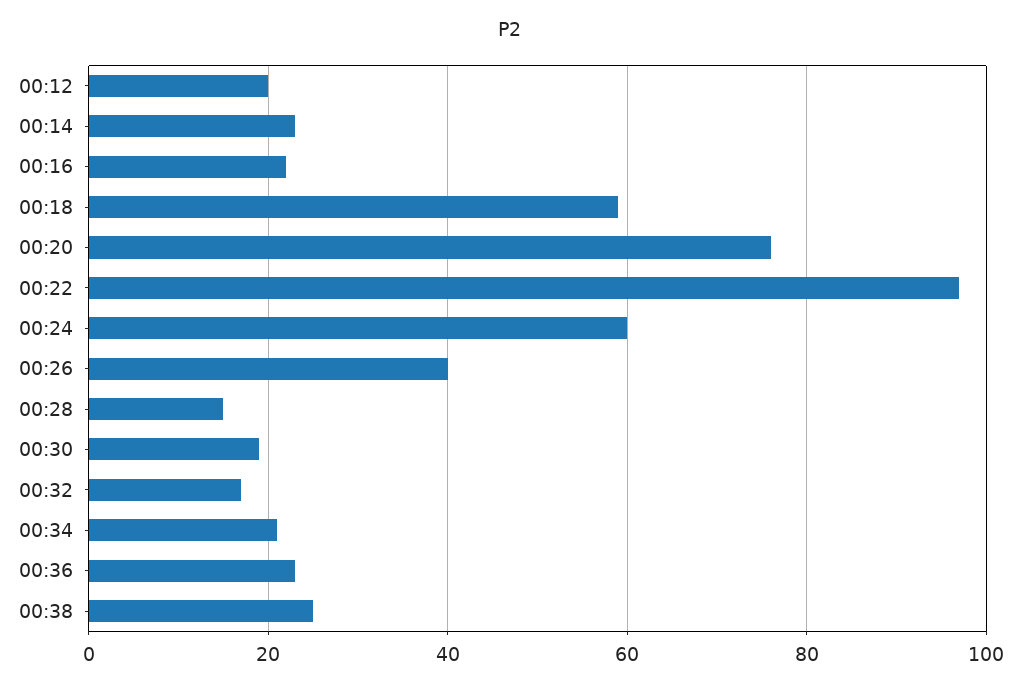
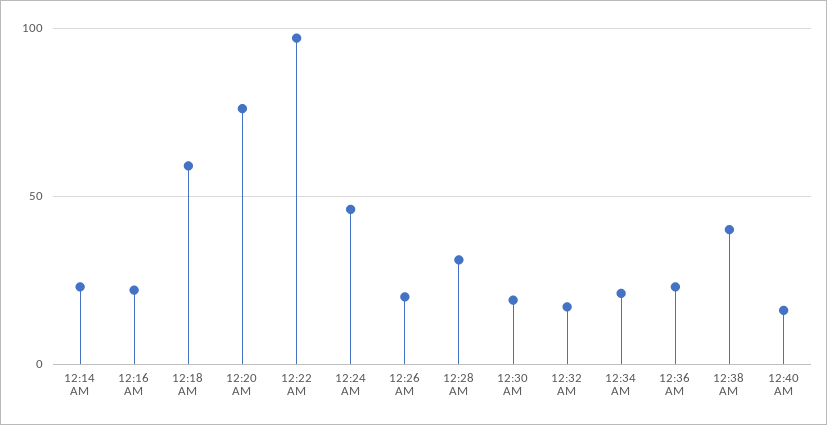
00:12: 20 -> none
00:24: 60 -> 45
00:26: 40 -> 20
00:28: 15 -> 30
00:38: 25 -> 40
12:40 AM: none -> 15

